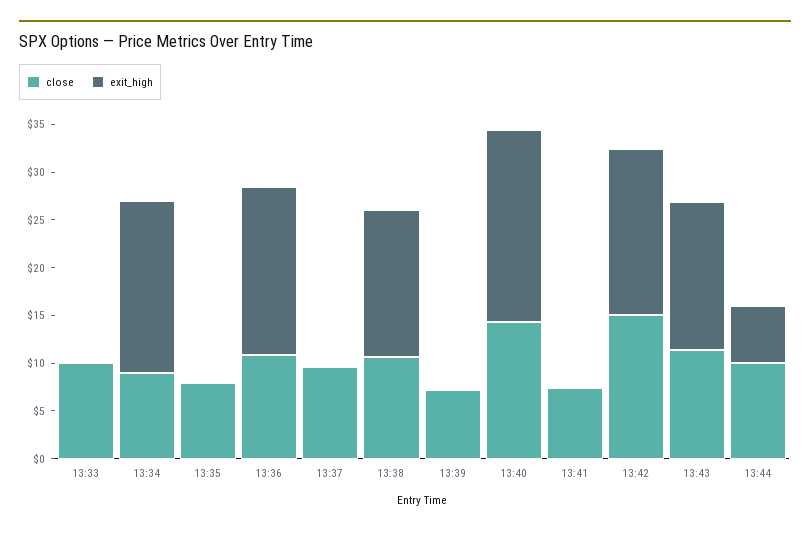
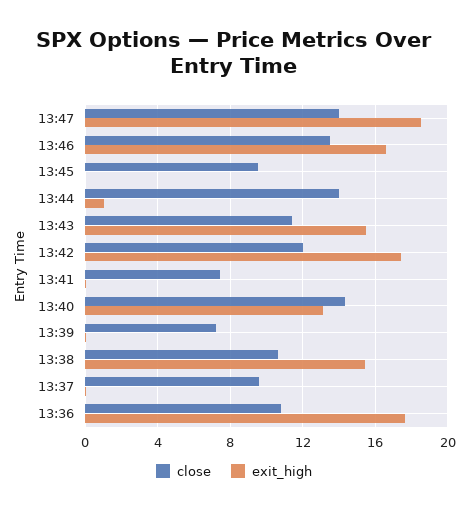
close, 13:33: 10 -> none
exit_high, 13:33: 0 -> none
close, 13:34: 9 -> none
exit_high, 13:34: 18 -> none
close, 13:35: 8 -> none
exit_high, 13:35: 0 -> none
exit_high, 13:40: 20 -> 13
close, 13:42: 15 -> 12
close, 13:44: 10 -> 14
exit_high, 13:44: 6 -> 1
close, 13:47: none -> 14
exit_high, 13:47: none -> 18.5
close, 13:46: none -> 13.5
exit_high, 13:46: none -> 16.5
close, 13:45: none -> 9.5
exit_high, 13:45: none -> 0

